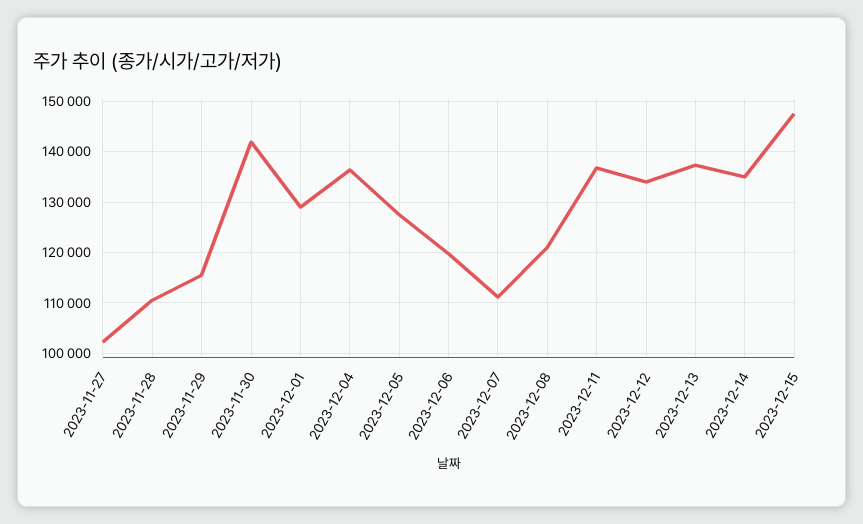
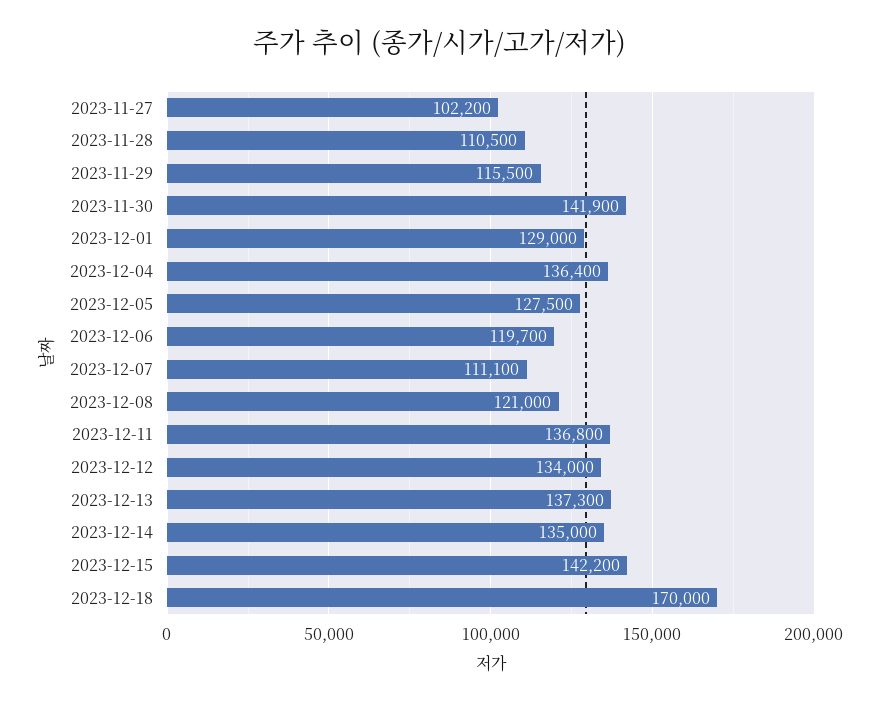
2023-12-15: 148000 -> 142200
2023-12-18: none -> 170000

